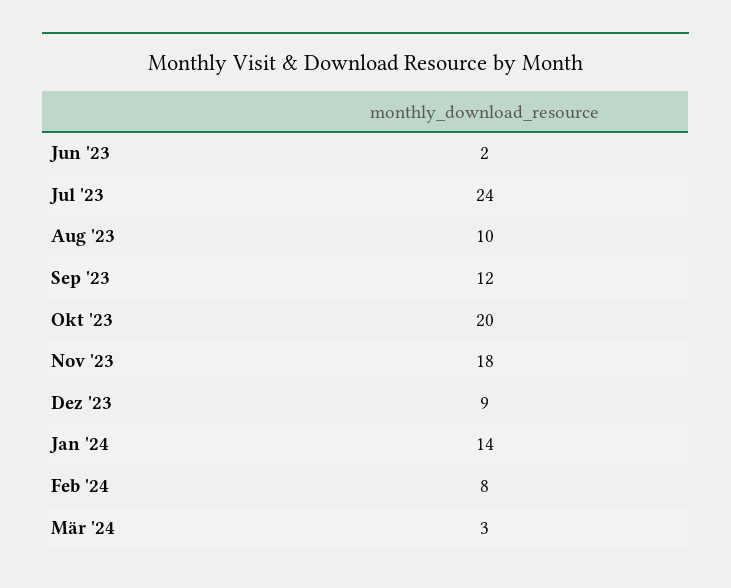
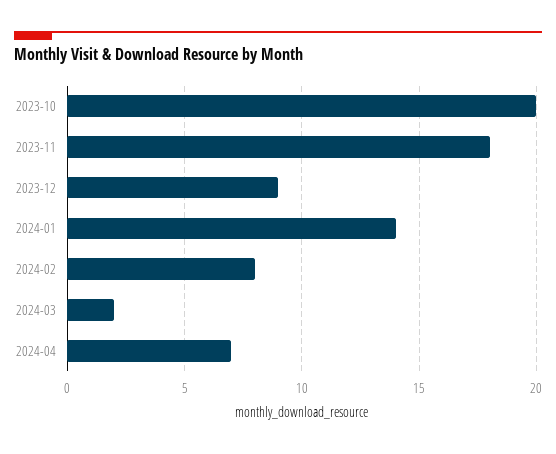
Jun '23: 2 -> none
Jul '23: 24 -> none
Aug '23: 10 -> none
Sep '23: 12 -> none
Mär '24: 3 -> 2
2024-04: none -> 7

